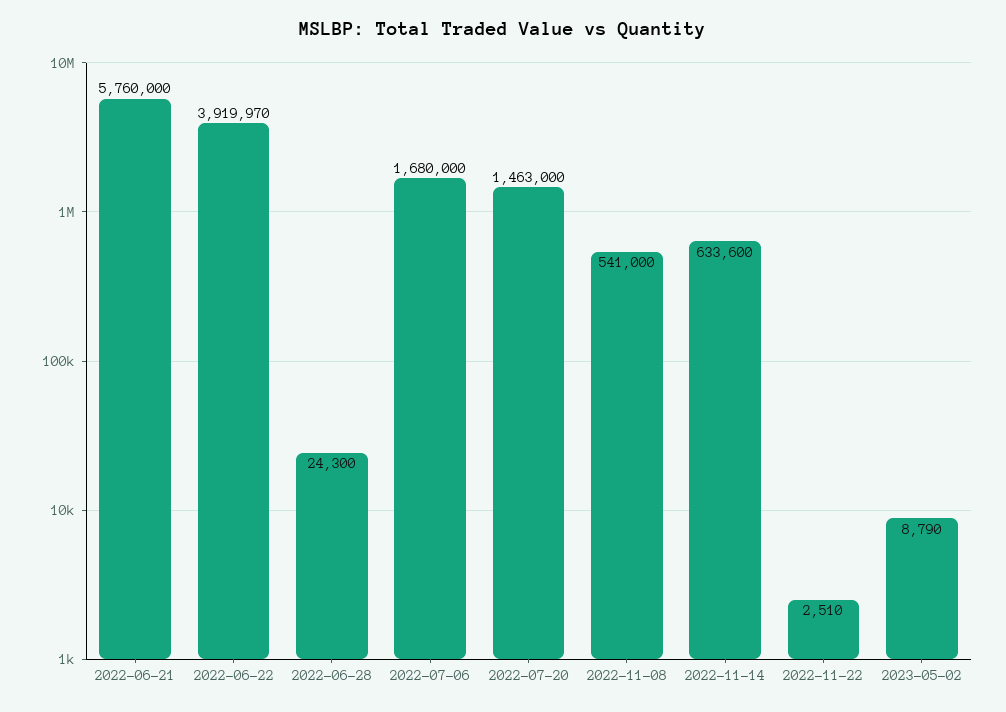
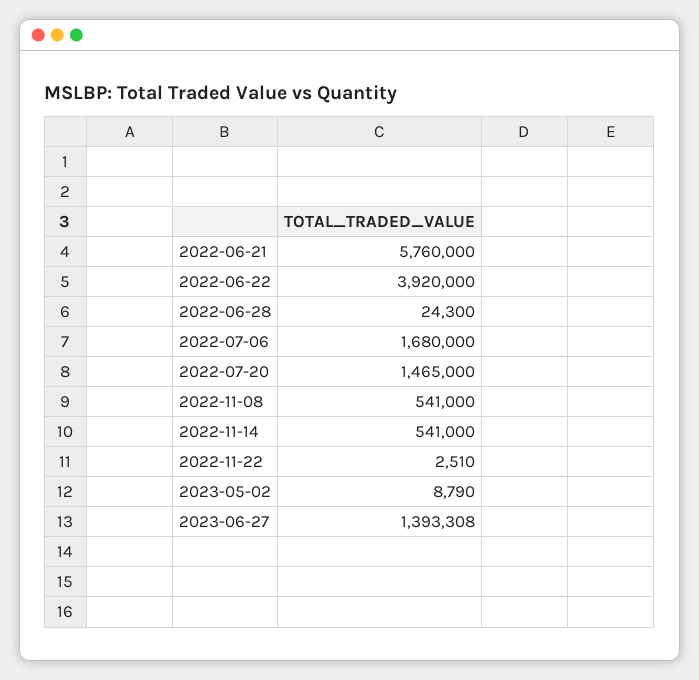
2022-06-22: 3919970 -> 3920000
2022-07-20: 1463000 -> 1465000
2022-11-14: 633600 -> 541000
2023-06-27: none -> 1393308

